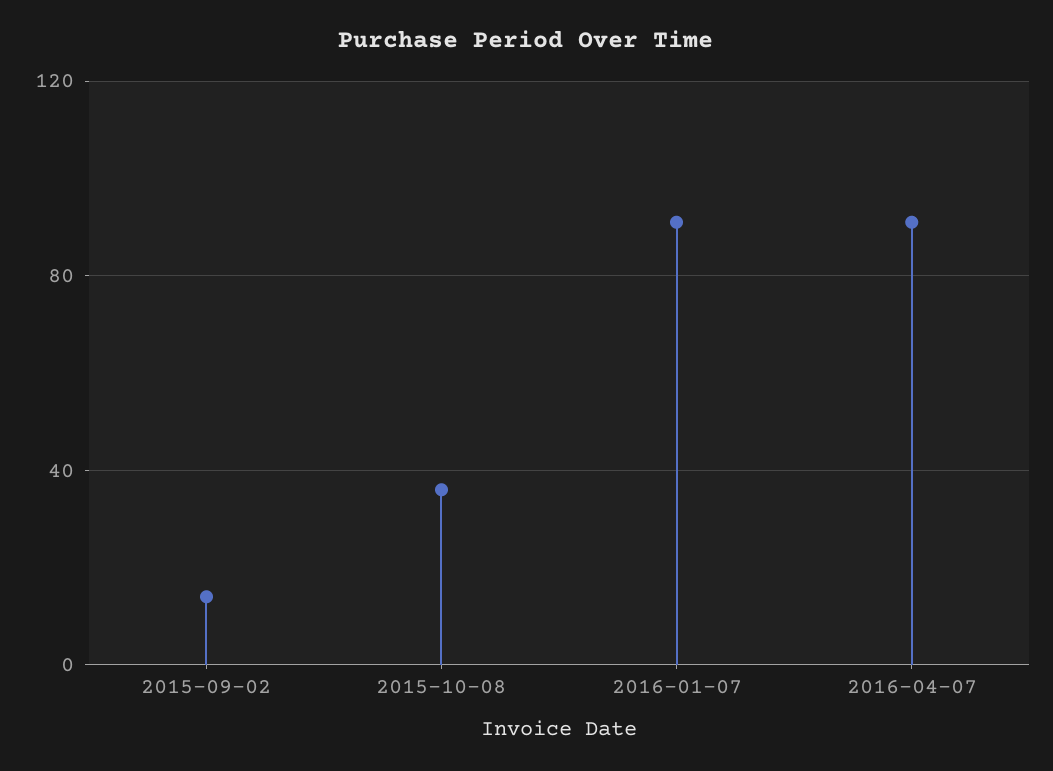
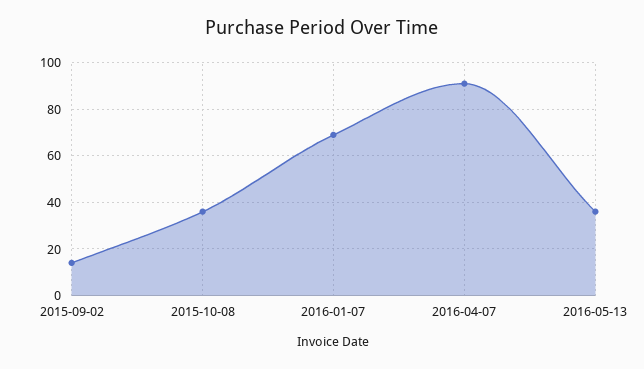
2016-01-07: 90 -> 70
2016-05-13: none -> 35

